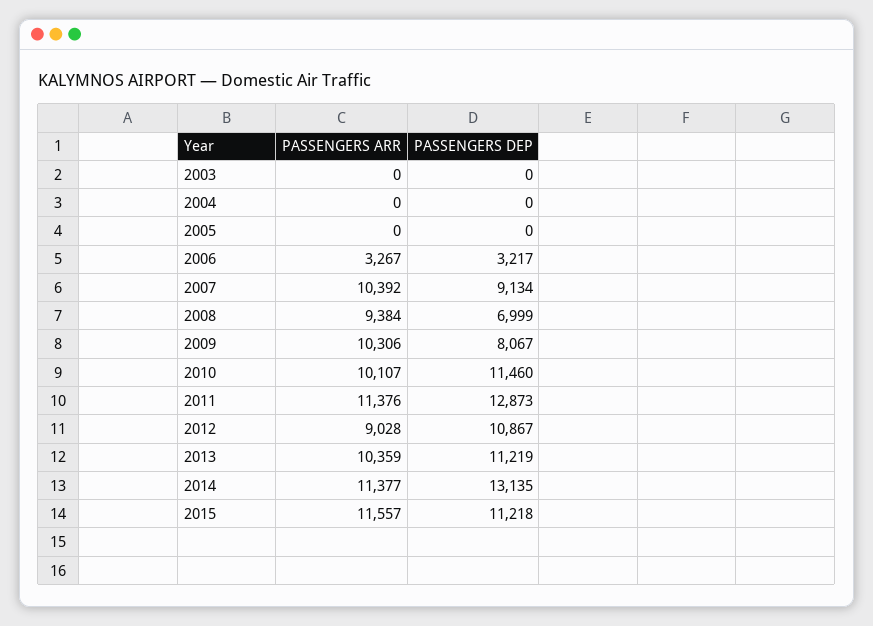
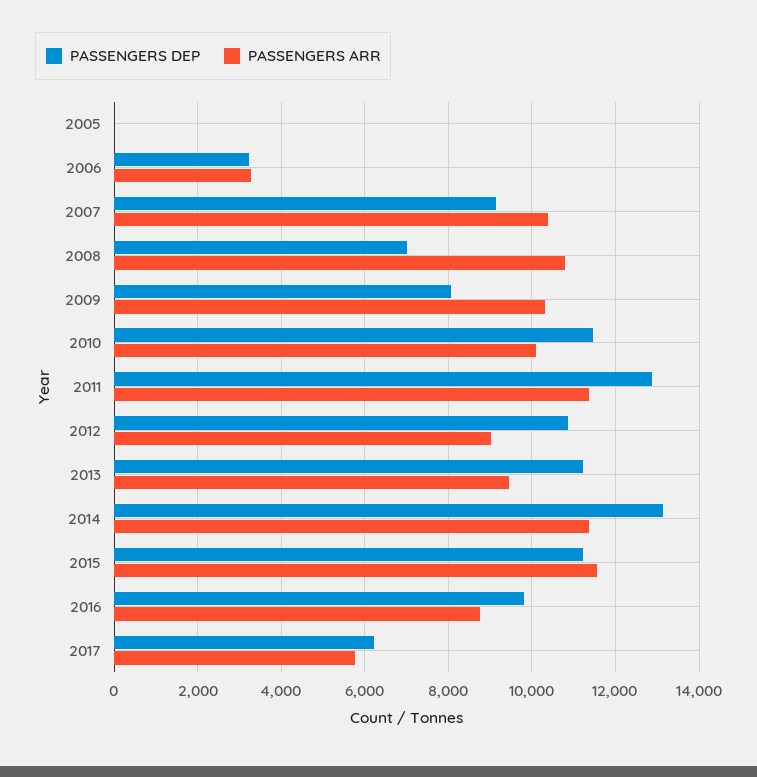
PASSENGERS ARR, 2003: 0 -> none
PASSENGERS DEP, 2003: 0 -> none
PASSENGERS ARR, 2004: 0 -> none
PASSENGERS DEP, 2004: 0 -> none
PASSENGERS ARR, 2008: 9384 -> 10800
PASSENGERS ARR, 2013: 10359 -> 9400
PASSENGERS DEP, 2016: none -> 9800
PASSENGERS ARR, 2016: none -> 8800
PASSENGERS DEP, 2017: none -> 6200
PASSENGERS ARR, 2017: none -> 5800

